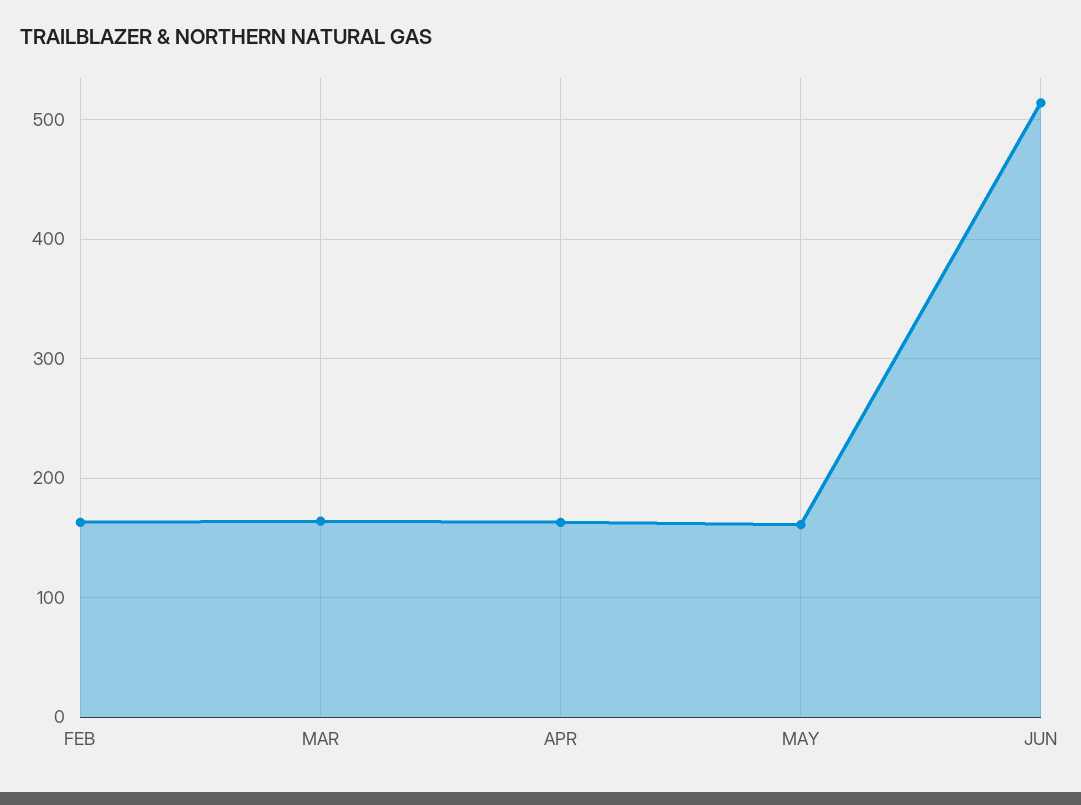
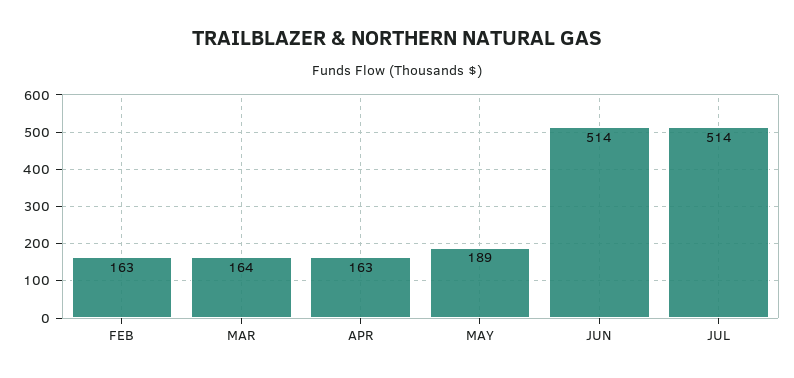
MAY: 160 -> 189
JUL: none -> 514

